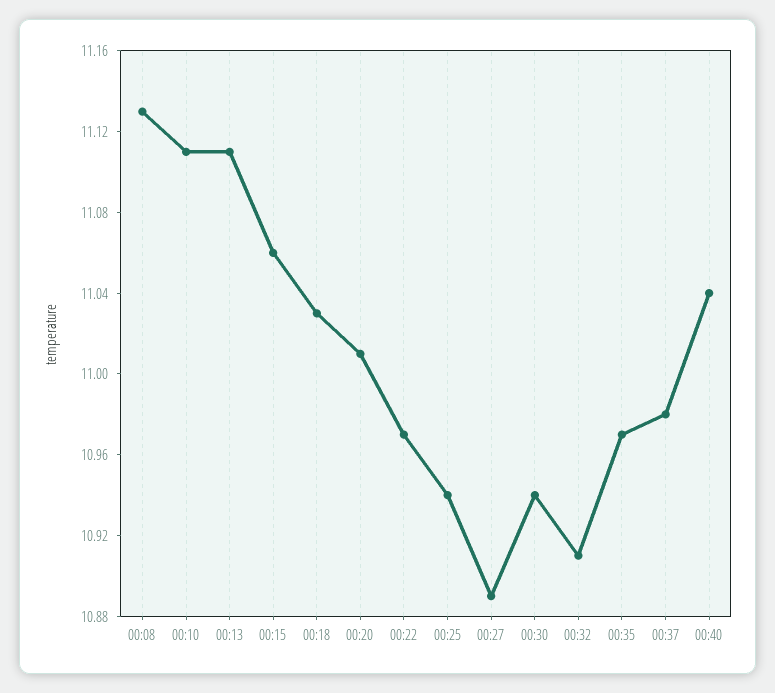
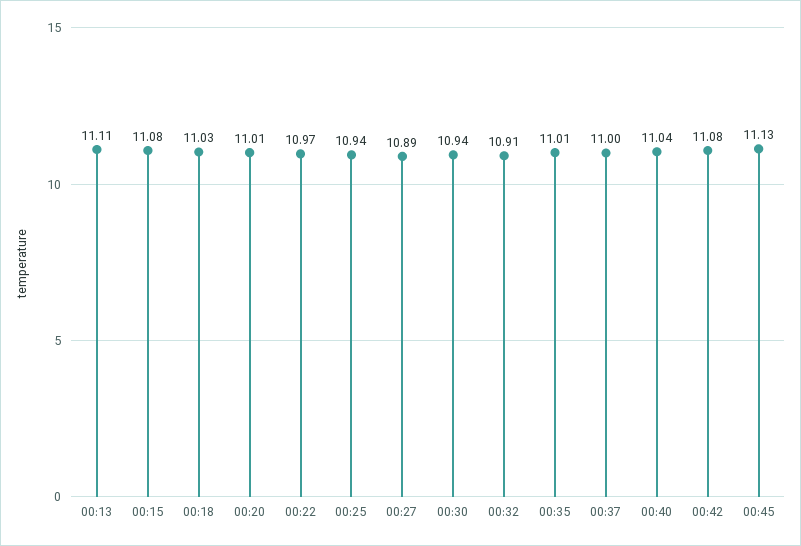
00:08: 11.13 -> none
00:10: 11.11 -> none
00:15: 11.06 -> 11.08
00:35: 10.97 -> 11.01
00:37: 10.98 -> 11
00:42: none -> 11.08
00:45: none -> 11.13

